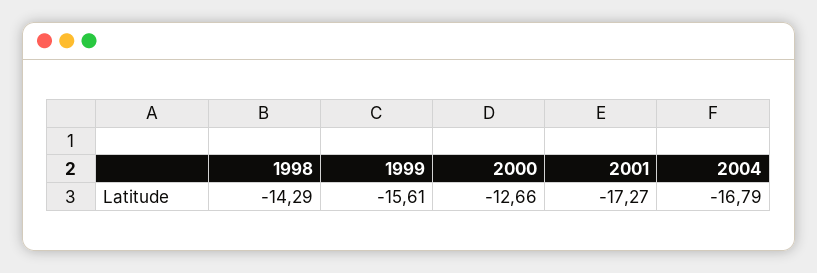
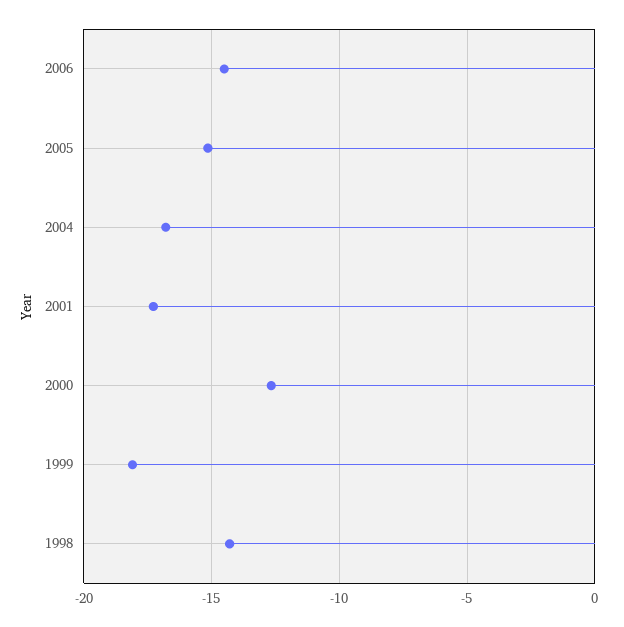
1999: -15.61 -> -18
2006: none -> -14.5
2005: none -> -15

